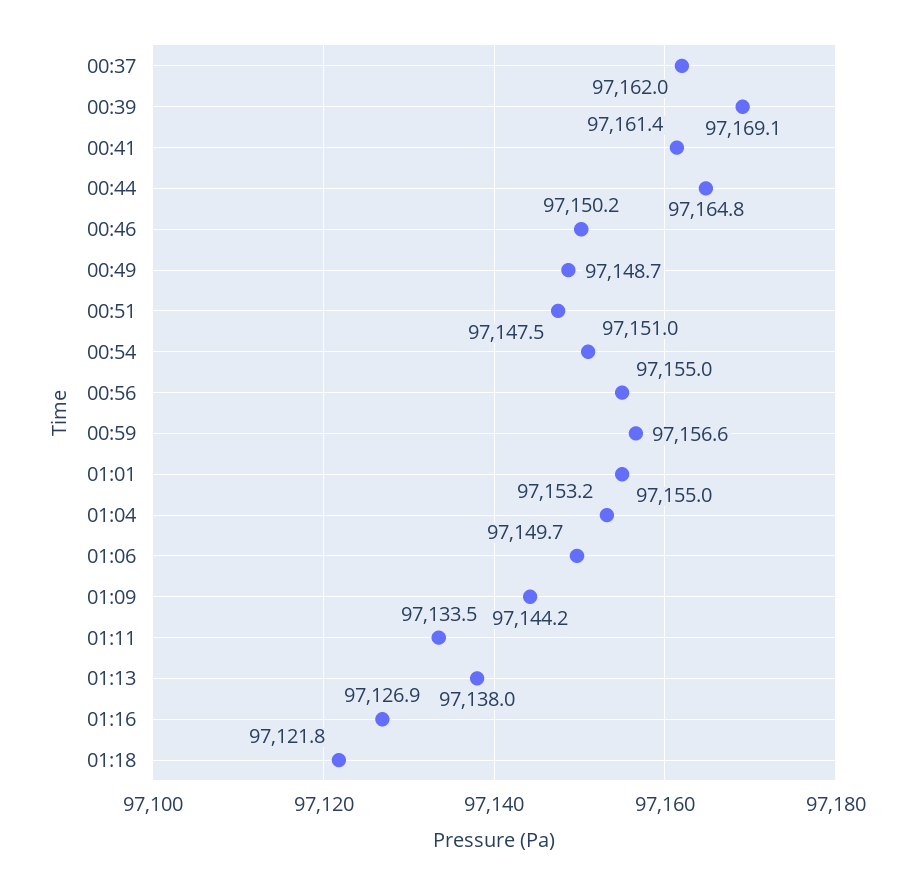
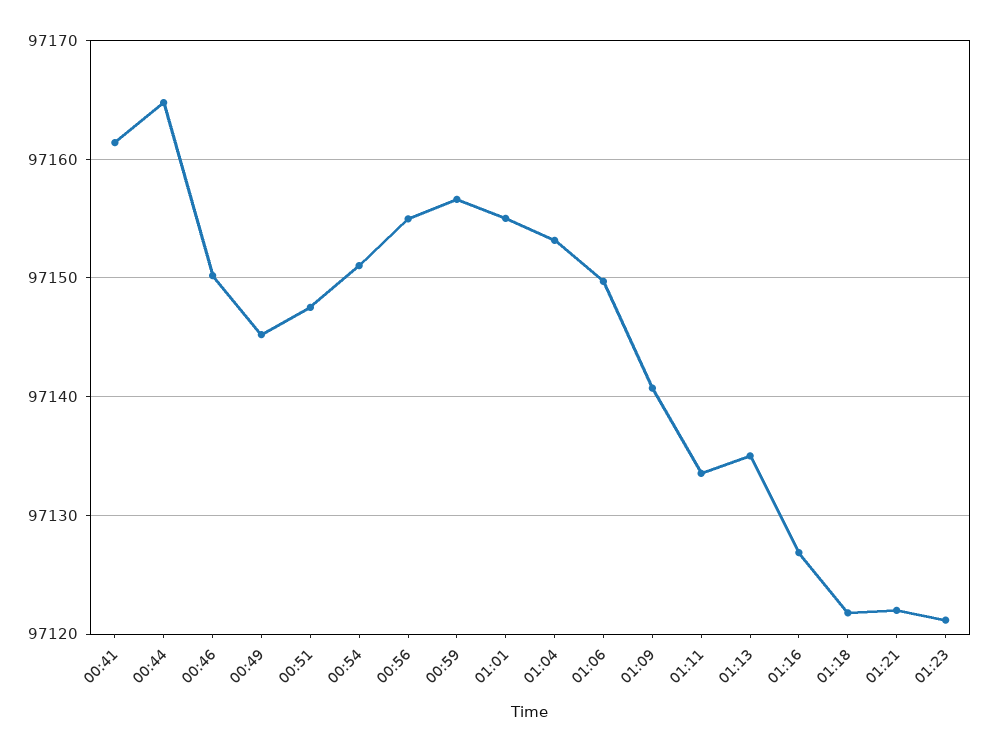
00:37: 97162 -> none
00:39: 97169.1 -> none
00:49: 97148.7 -> 97145
01:09: 97144.2 -> 97141
01:13: 97138 -> 97135
01:21: none -> 97122
01:23: none -> 97121

